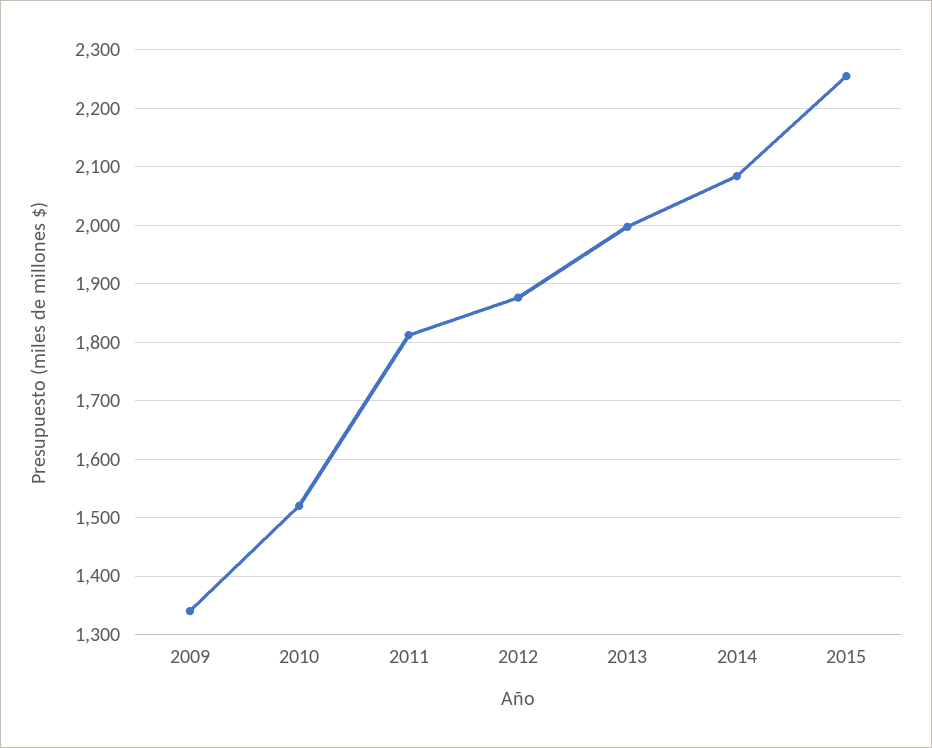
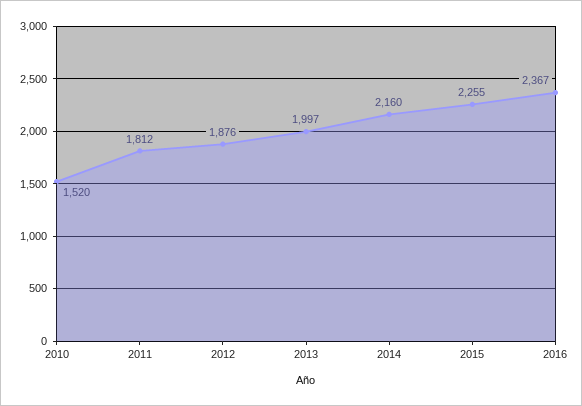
2009: 1340 -> none
2014: 2080 -> 2160
2016: none -> 2367

